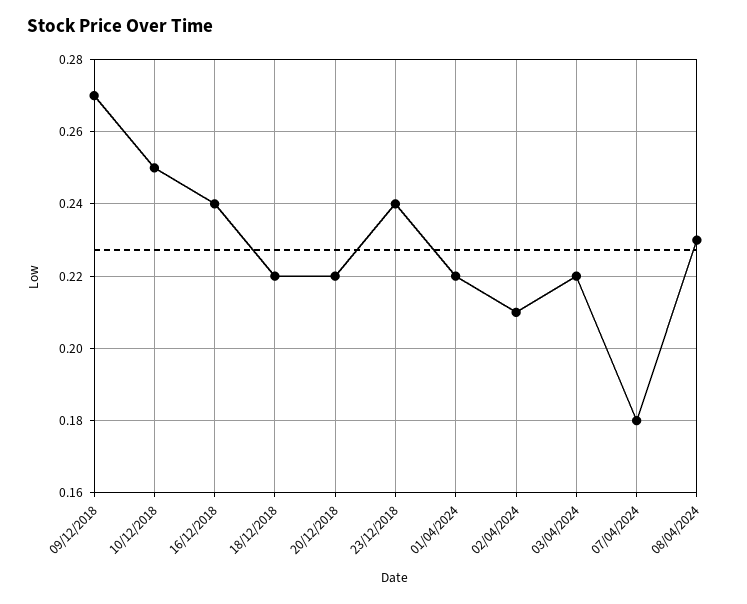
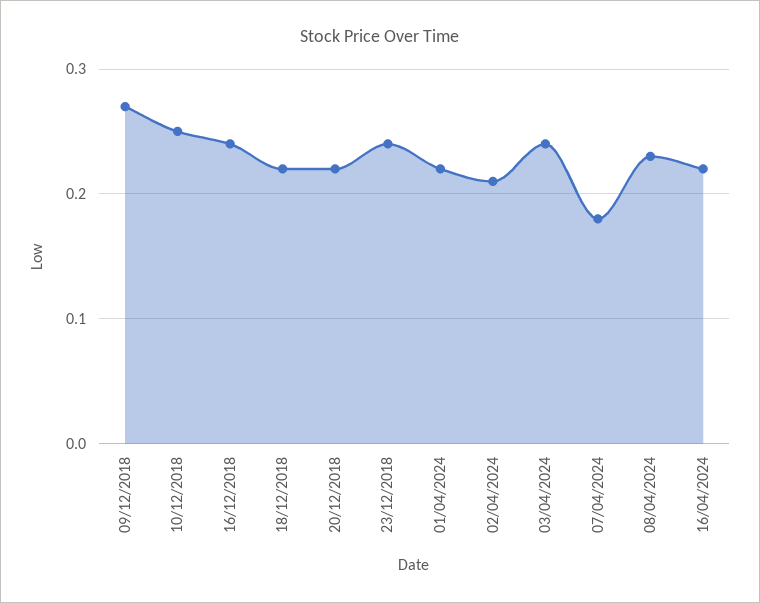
03/04/2024: 0.22 -> 0.24
16/04/2024: none -> 0.22

